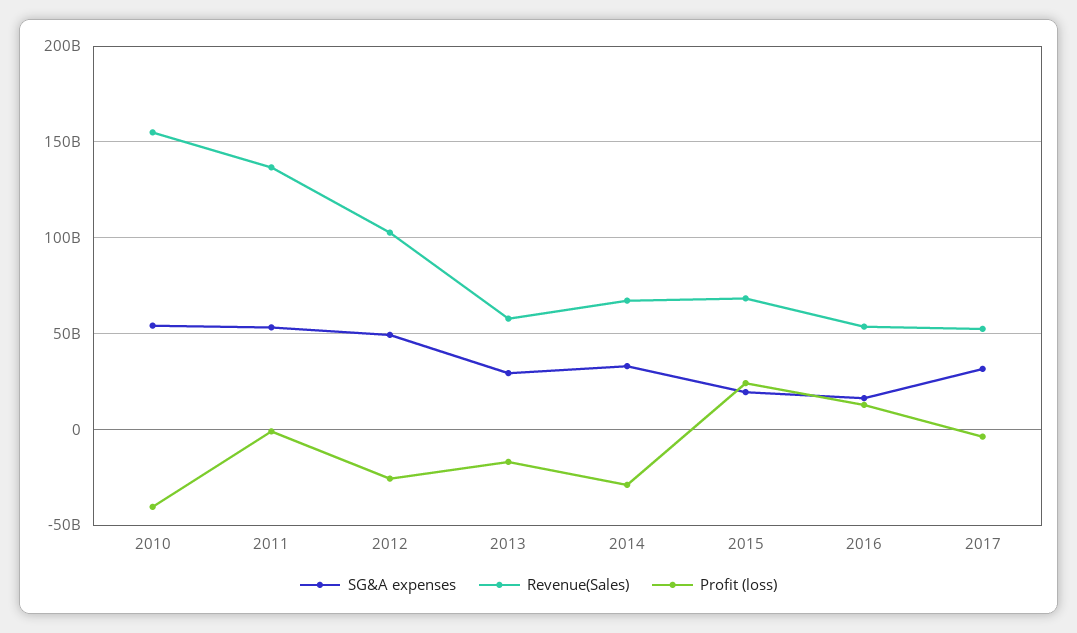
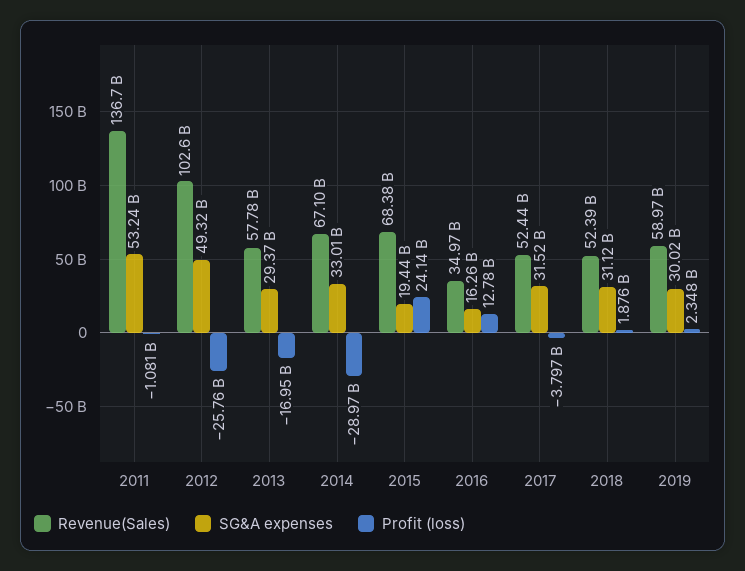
SG&A expenses, 2010: 55000000000 -> none
Revenue(Sales), 2010: 155000000000 -> none
Profit (loss), 2010: -40000000000 -> none
Revenue(Sales), 2016: 55000000000 -> 34970000000
Revenue(Sales), 2018: none -> 52390000000
SG&A expenses, 2018: none -> 31120000000
Profit (loss), 2018: none -> 1876000000
Revenue(Sales), 2019: none -> 58970000000
SG&A expenses, 2019: none -> 30020000000
Profit (loss), 2019: none -> 2348000000

